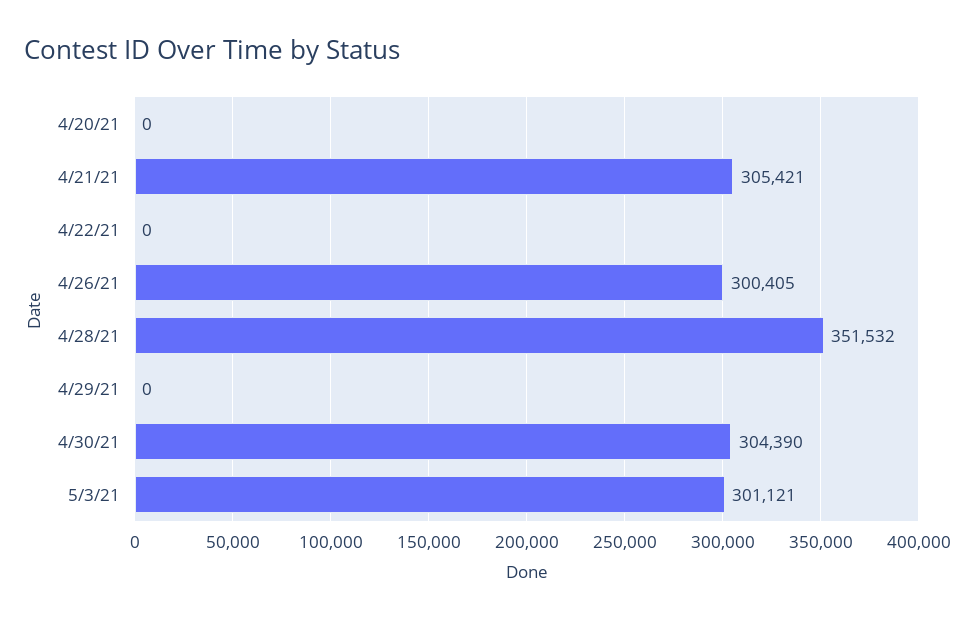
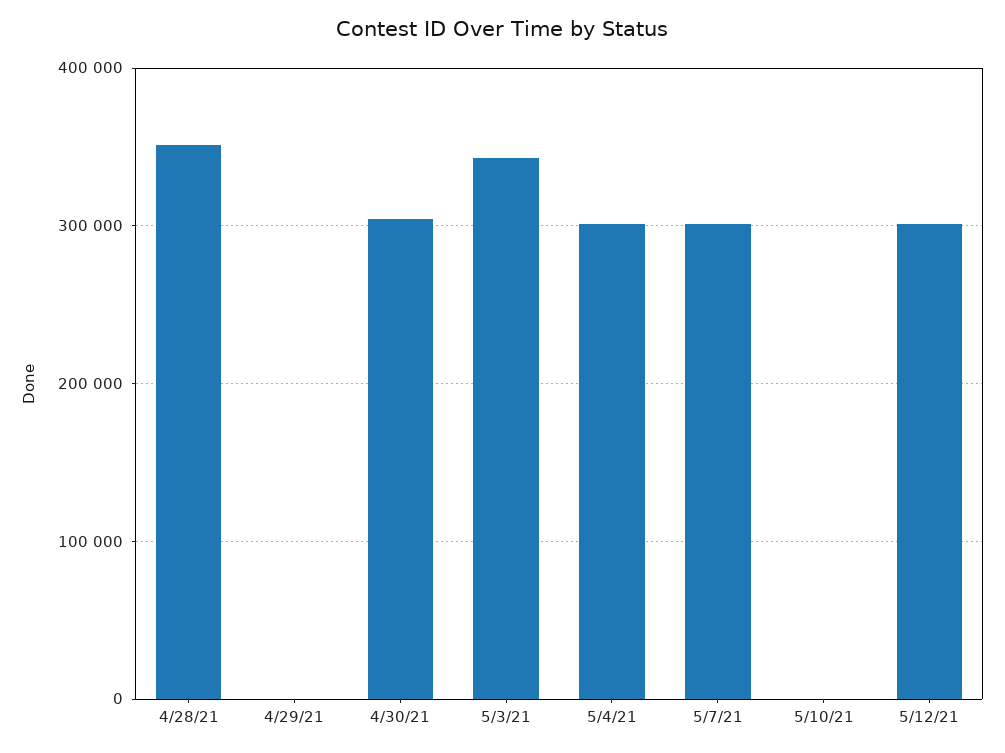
4/20/21: 0 -> none
4/21/21: 305421 -> none
4/22/21: 0 -> none
4/26/21: 300405 -> none
5/3/21: 301121 -> 340000
5/4/21: none -> 300000
5/7/21: none -> 300000
5/10/21: none -> 0
5/12/21: none -> 300000

